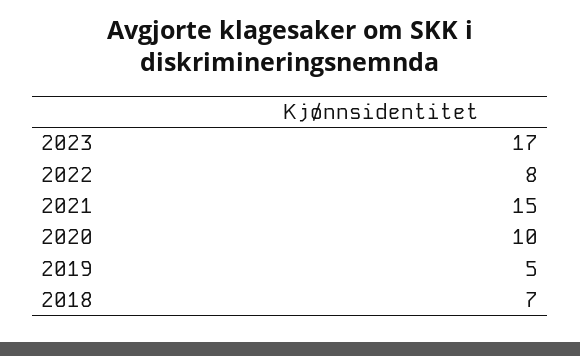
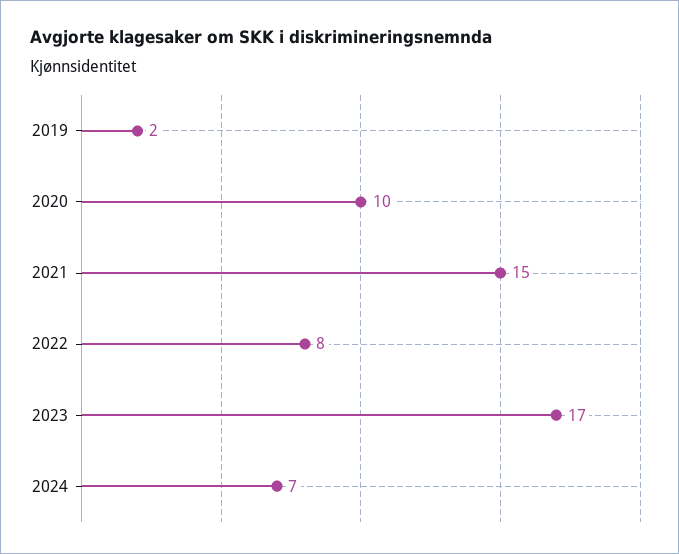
2019: 5 -> 2
2018: 7 -> none
2024: none -> 7

